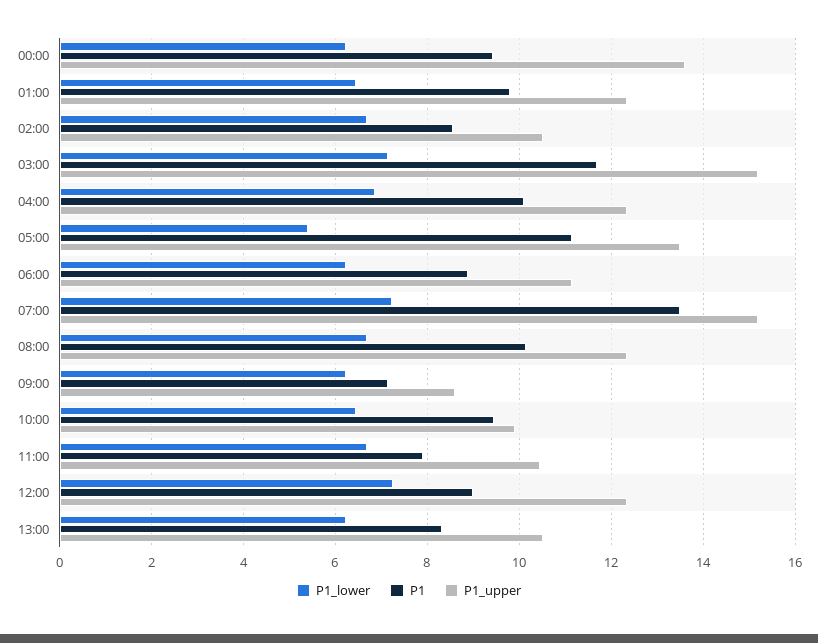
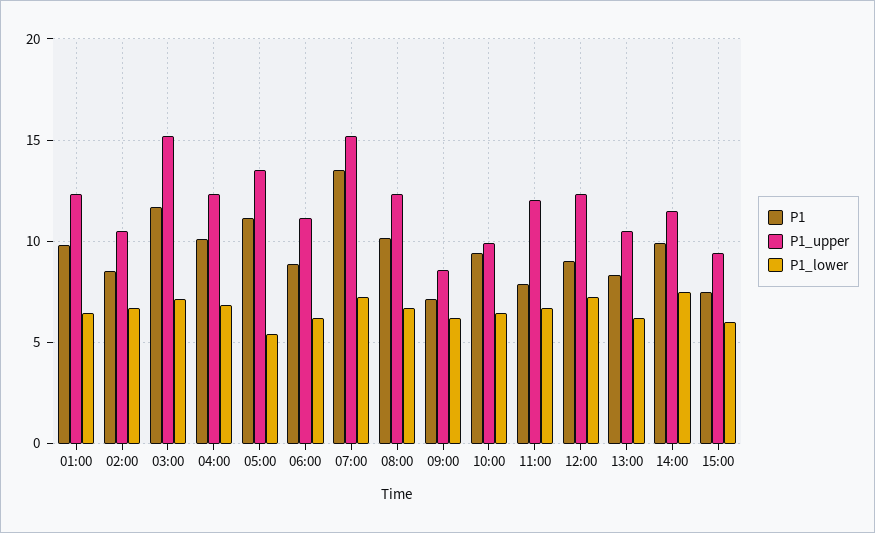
P1_lower, 00:00: 6.2 -> none
P1, 00:00: 9.4 -> none
P1_upper, 00:00: 13.6 -> none
P1_upper, 11:00: 10.4 -> 12
P1, 14:00: none -> 10
P1_upper, 14:00: none -> 11.5
P1_lower, 14:00: none -> 7.5
P1, 15:00: none -> 7.5
P1_upper, 15:00: none -> 9.5
P1_lower, 15:00: none -> 6

